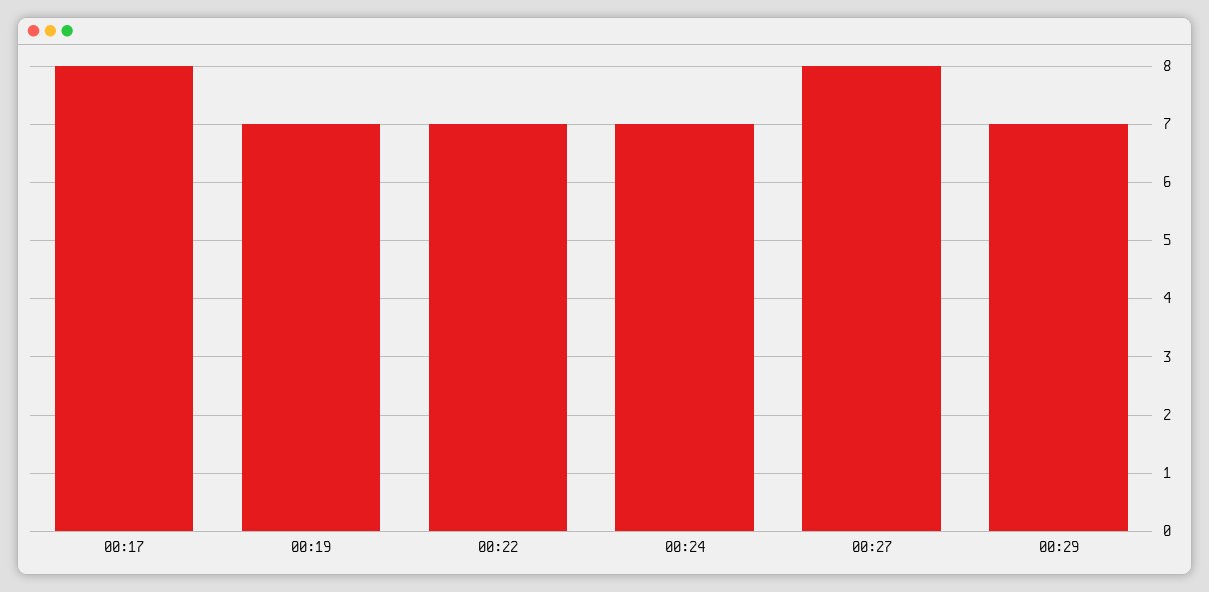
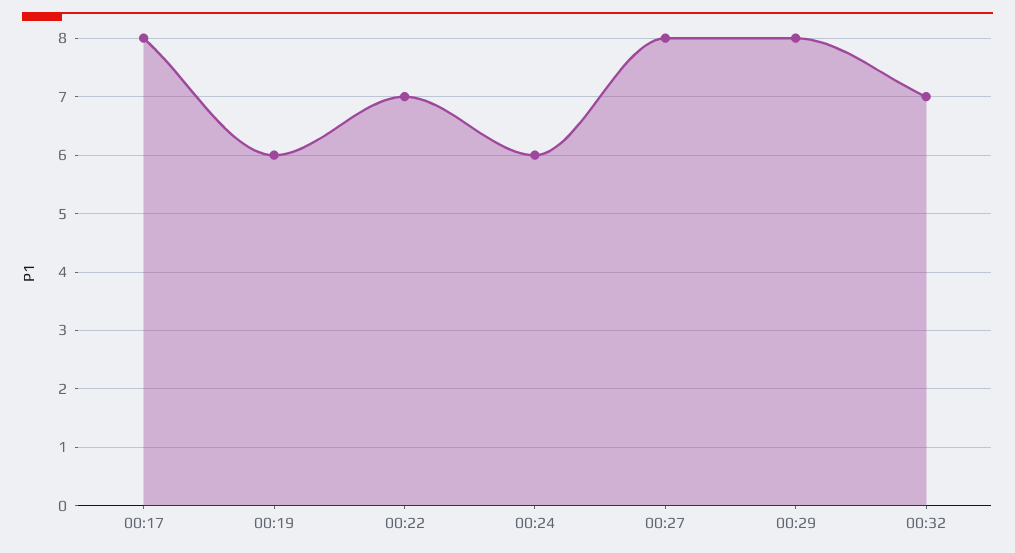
00:19: 7 -> 6
00:24: 7 -> 6
00:29: 7 -> 8
00:32: none -> 7

